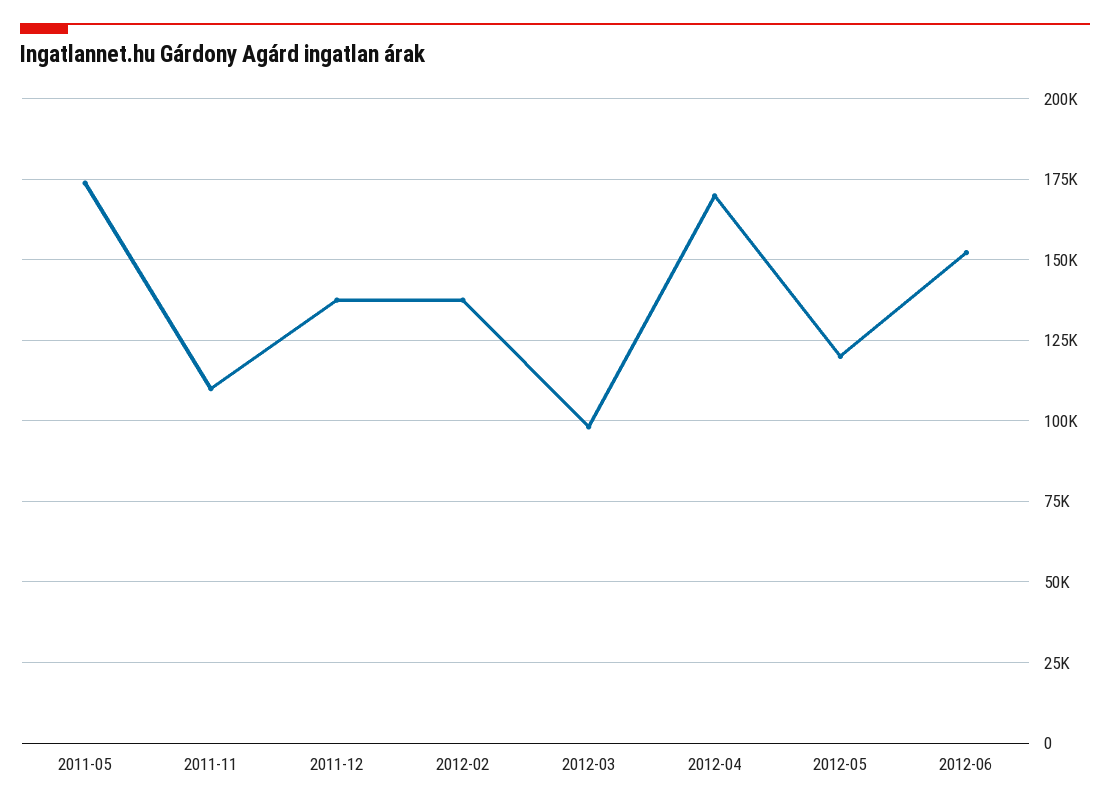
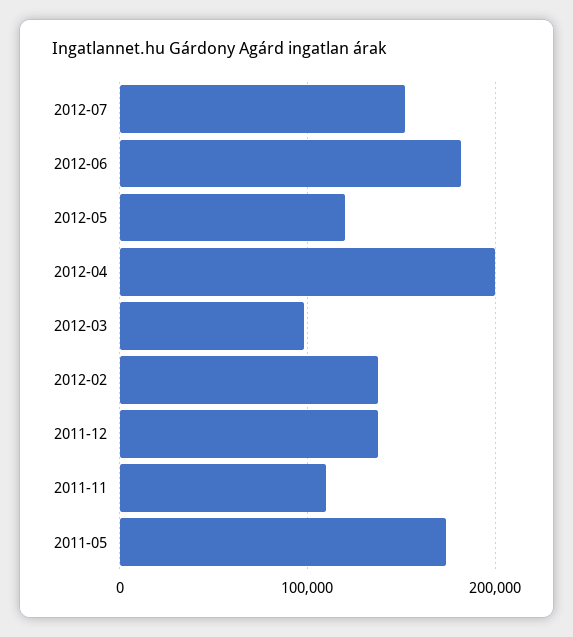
2012-04: 170000 -> 200000
2012-06: 152500 -> 180000
2012-07: none -> 150000

